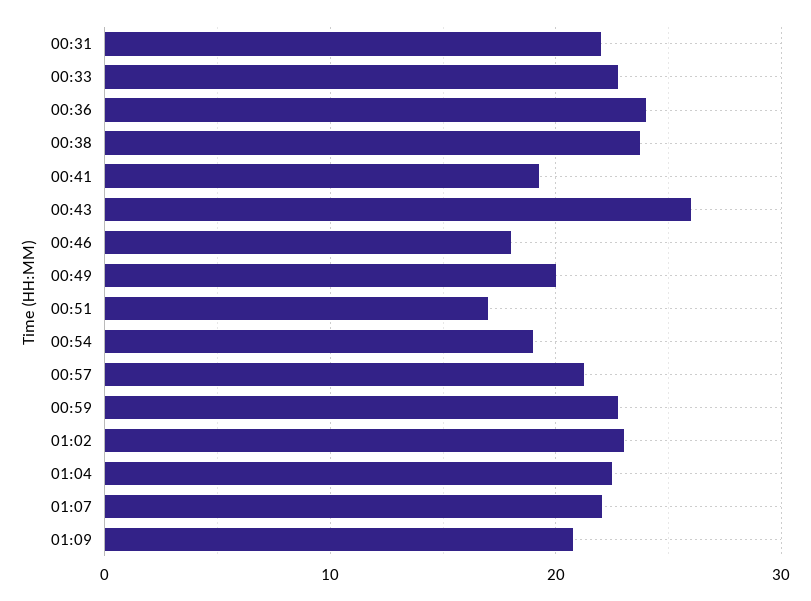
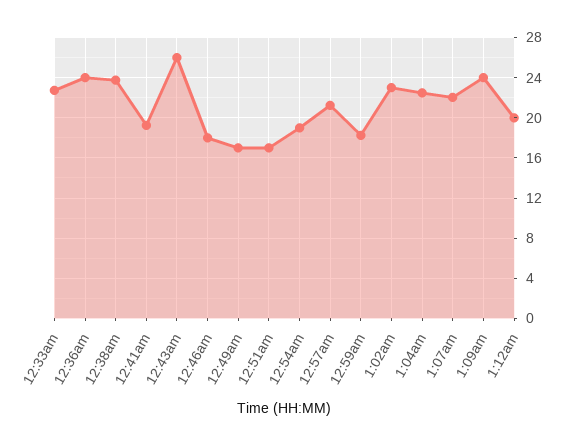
00:31: 22 -> none
00:49: 20 -> 17
00:59: 23 -> 18
01:09: 21 -> 24
1:12am: none -> 20

